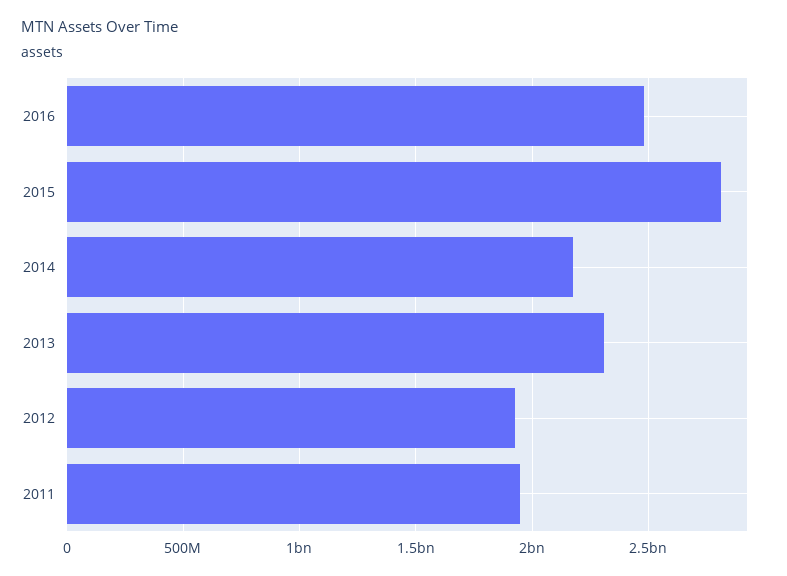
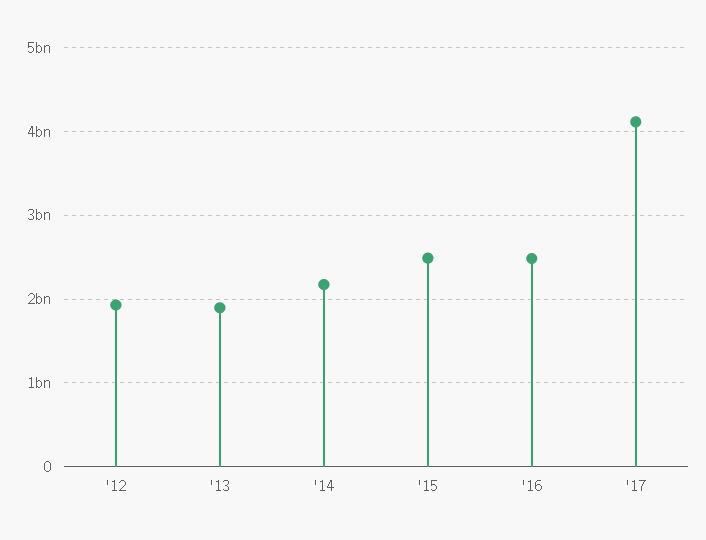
2015: 2800000000 -> 2500000000
2013: 2300000000 -> 1900000000
2011: 1950000000 -> none
'17: none -> 4100000000

